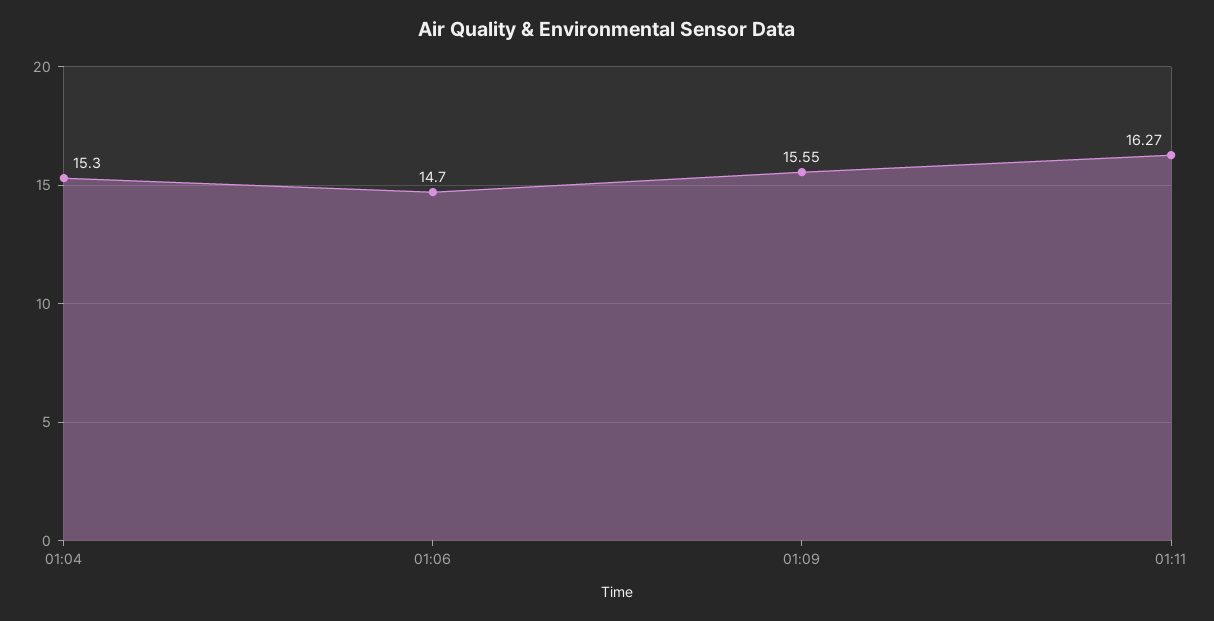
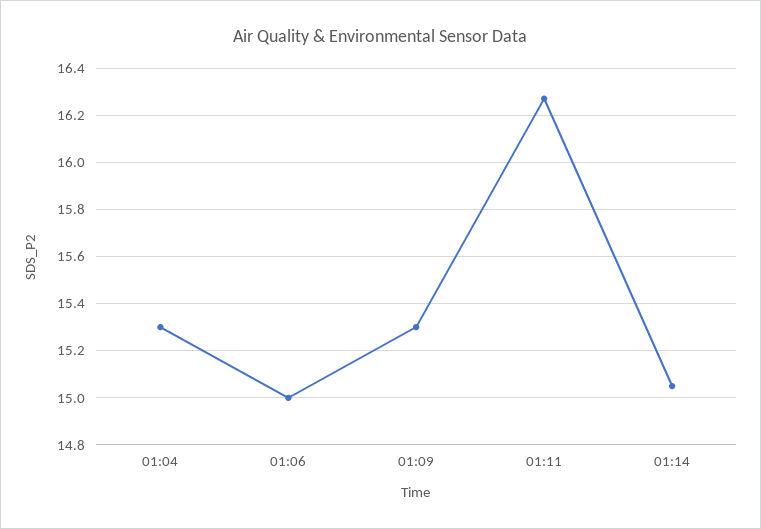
01:06: 14.7 -> 15
01:09: 15.55 -> 15.3
01:14: none -> 15.05

